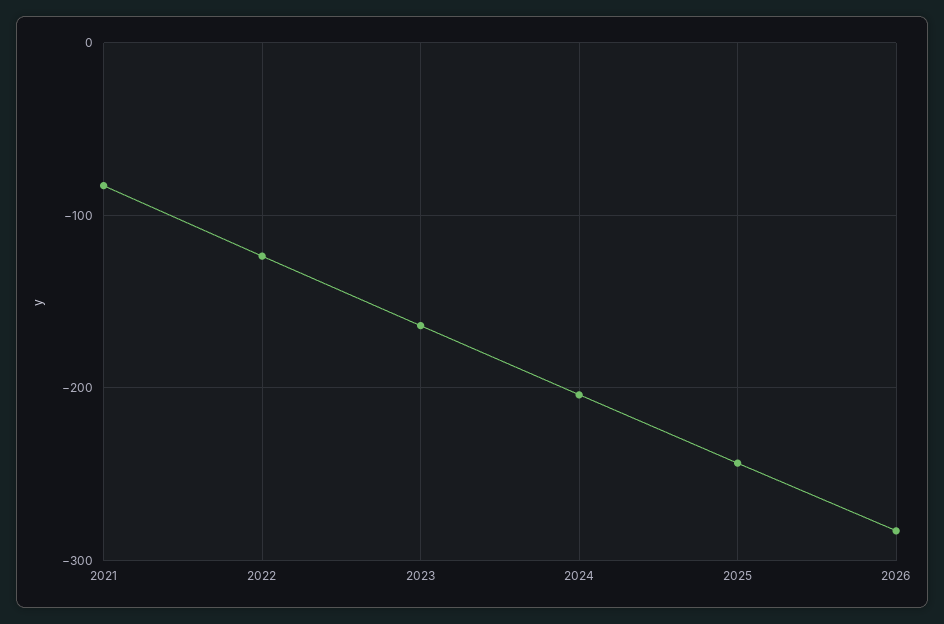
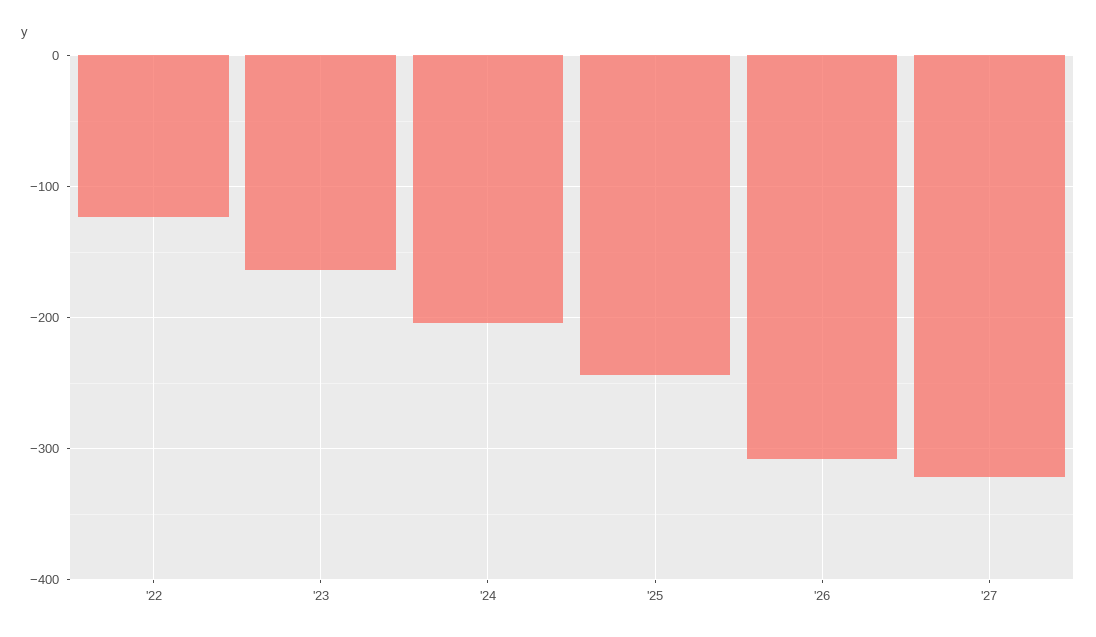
2021: -80 -> none
2026: -280 -> -310
'27: none -> -320

